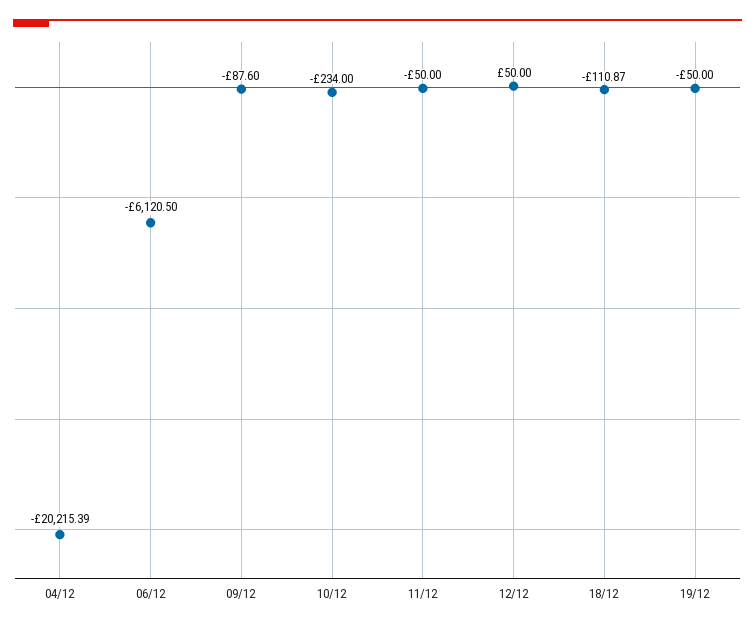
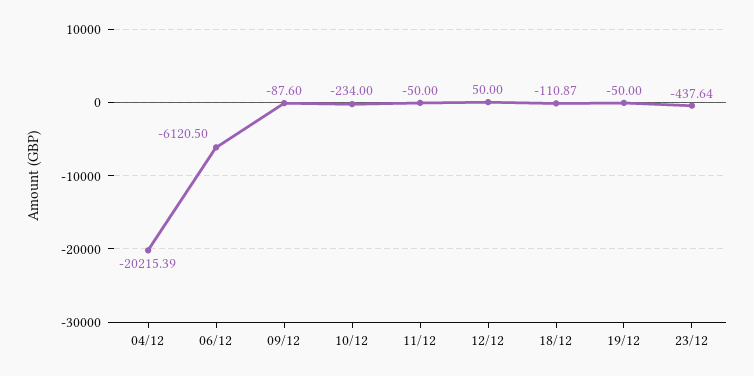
23/12: none -> -437.64

